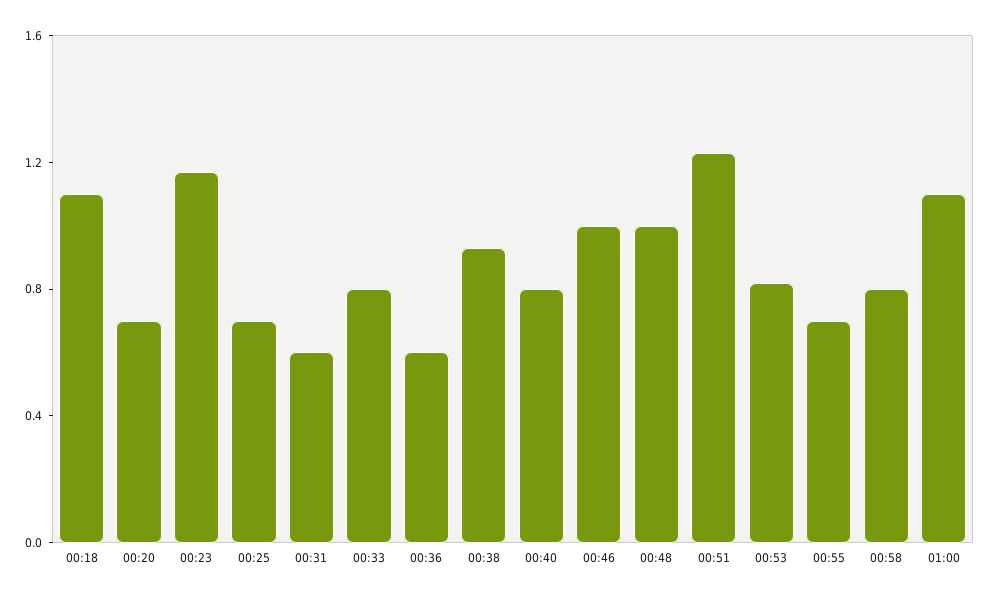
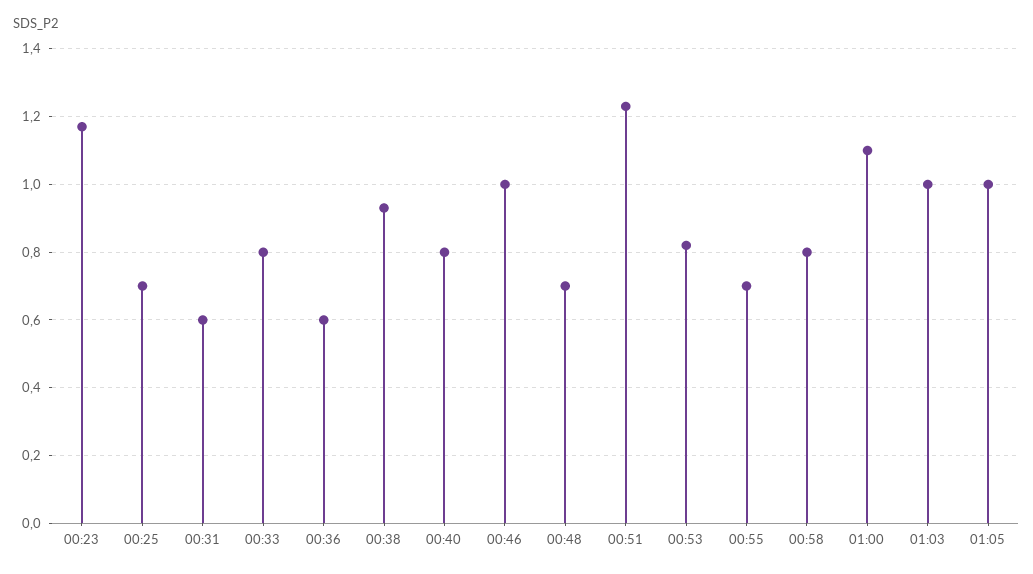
00:18: 1.1 -> none
00:20: 0.7 -> none
00:48: 1 -> 0.7
01:03: none -> 1
01:05: none -> 1

